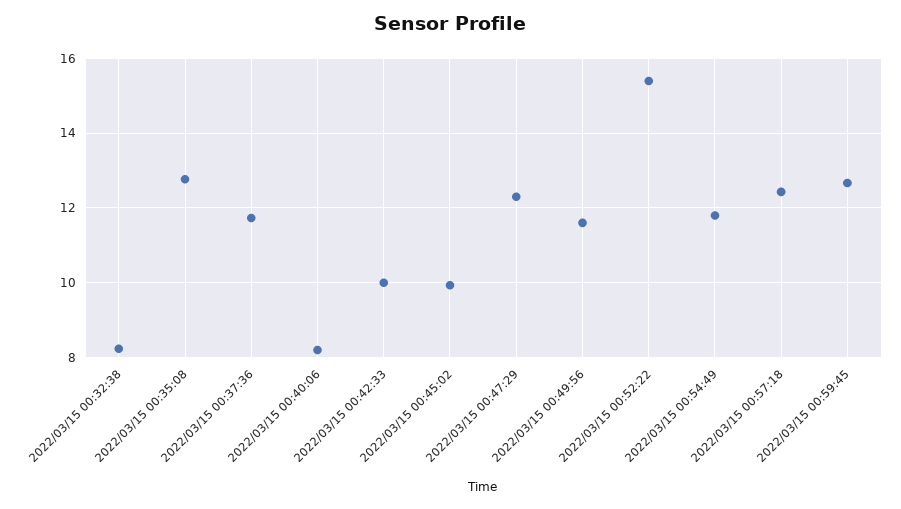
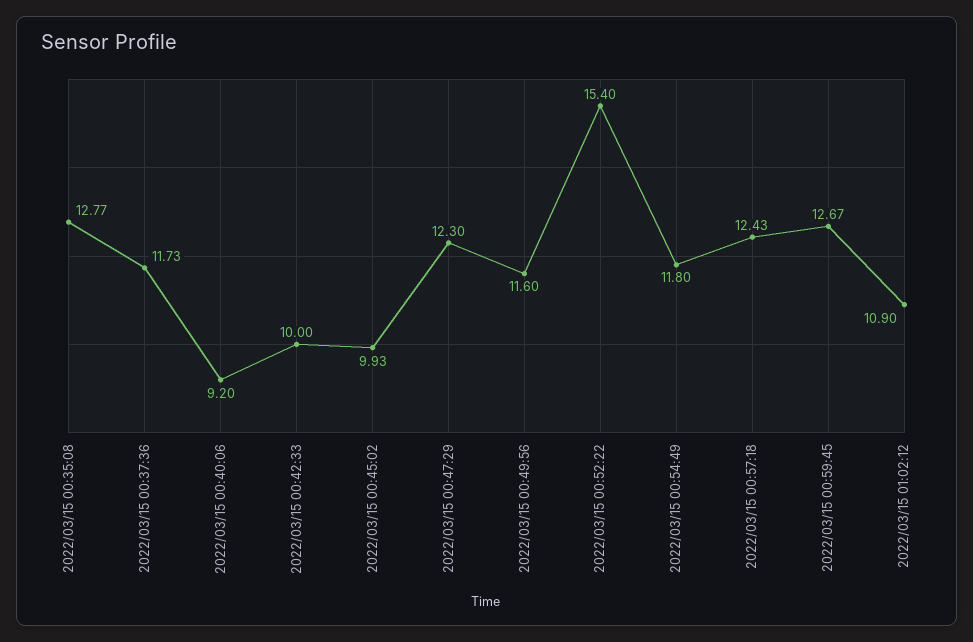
2022/03/15 00:32:38: 8.2 -> none
2022/03/15 00:40:06: 8.2 -> 9.2
2022/03/15 01:02:12: none -> 10.9

